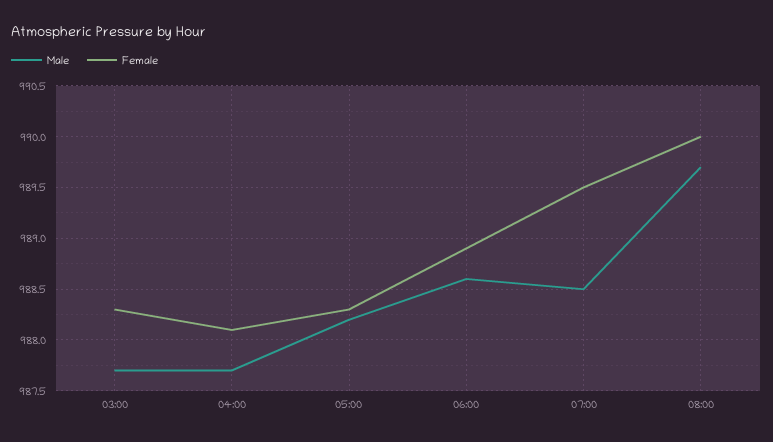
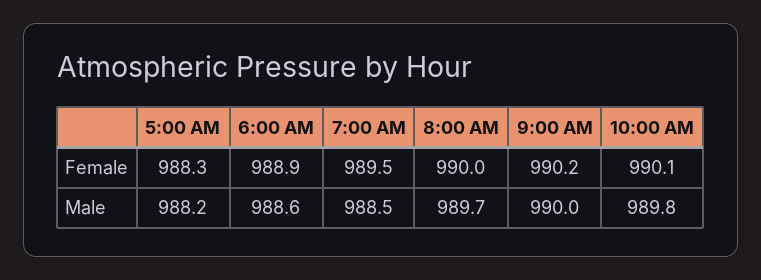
Male, 03:00: 987.7 -> none
Female, 03:00: 988.3 -> none
Male, 04:00: 987.7 -> none
Female, 04:00: 988.1 -> none
Female, 9:00 AM: none -> 990.2
Female, 10:00 AM: none -> 990.1
Male, 9:00 AM: none -> 990
Male, 10:00 AM: none -> 989.8

